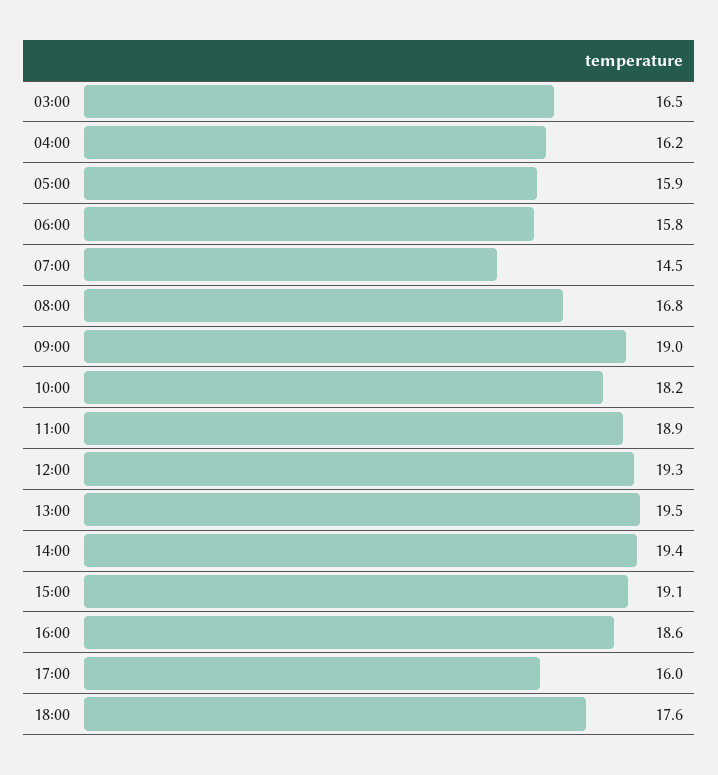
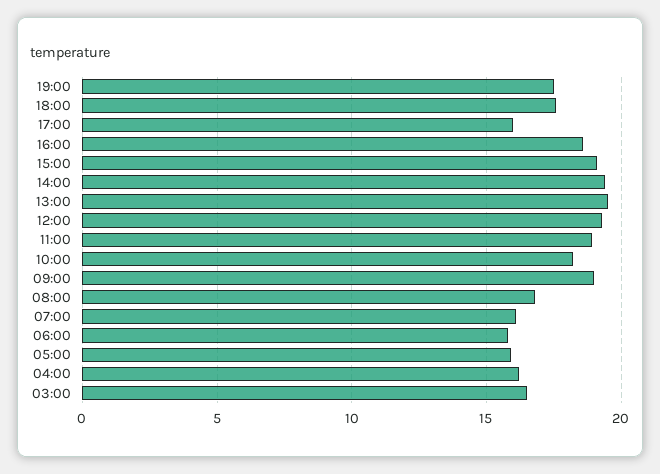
07:00: 14.5 -> 16
19:00: none -> 17.5

